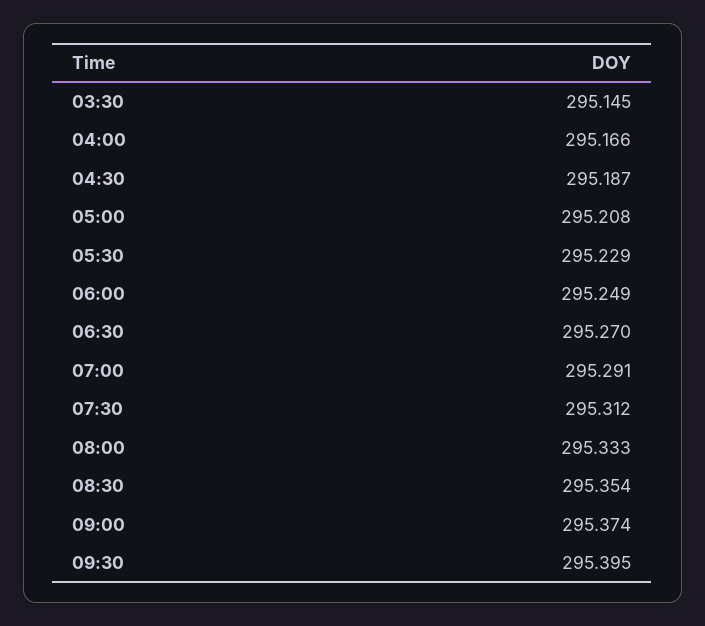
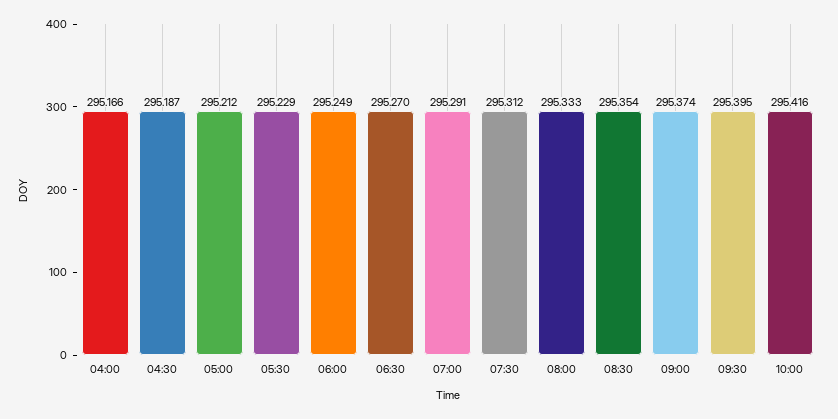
03:30: 295.145 -> none
05:00: 295.208 -> 295.212
10:00: none -> 295.416

